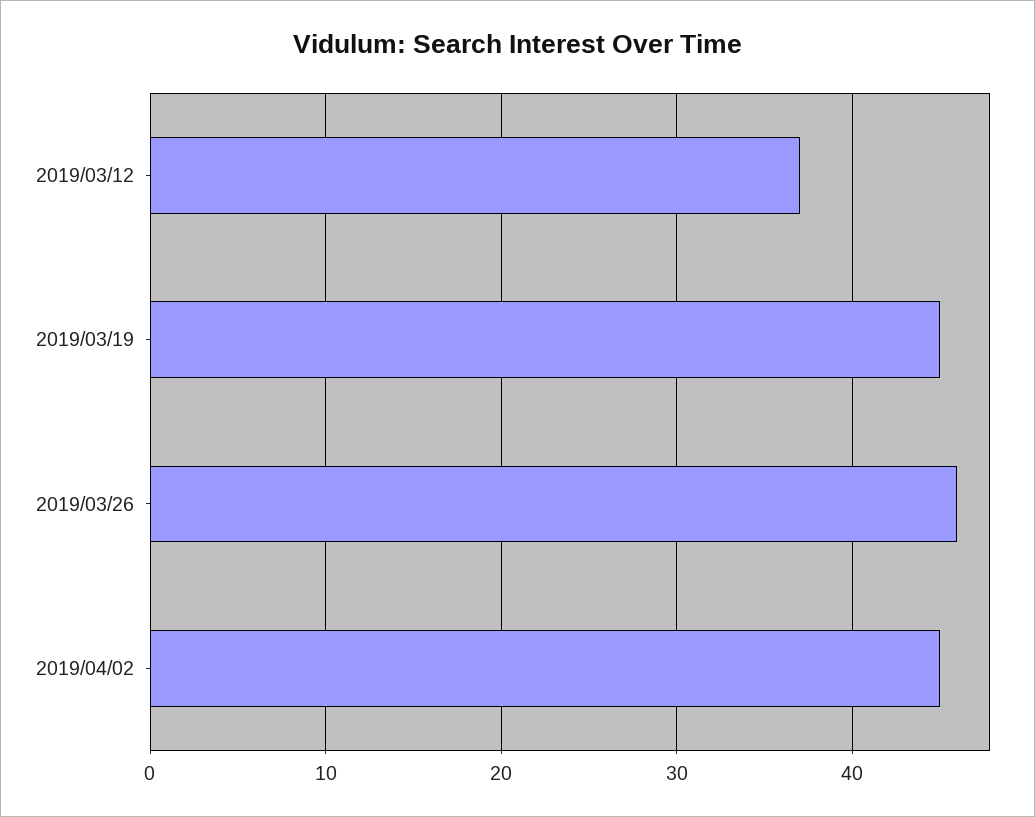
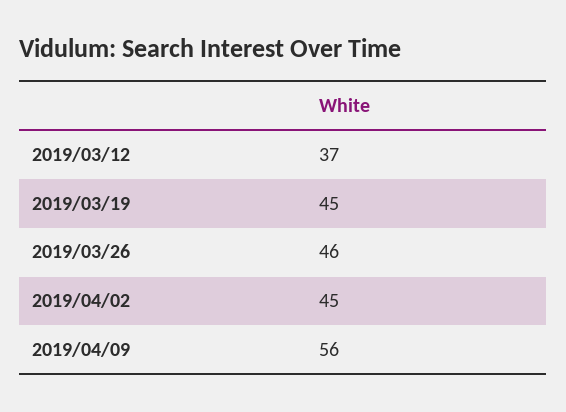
2019/04/09: none -> 56

